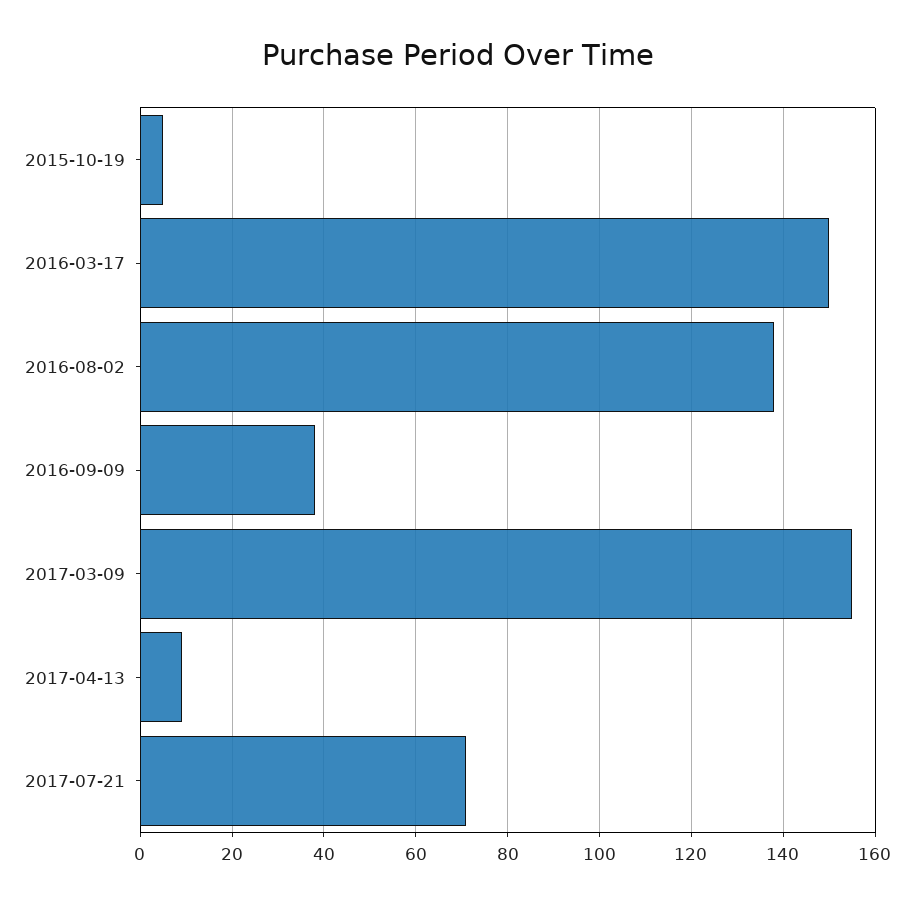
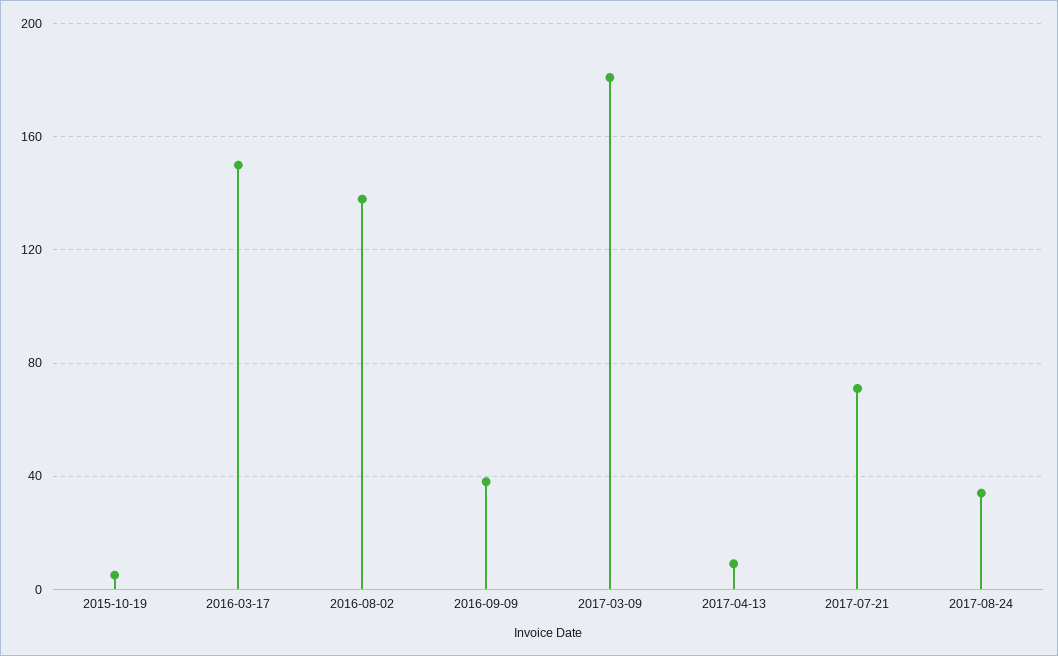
2017-03-09: 155 -> 180
2017-08-24: none -> 35

